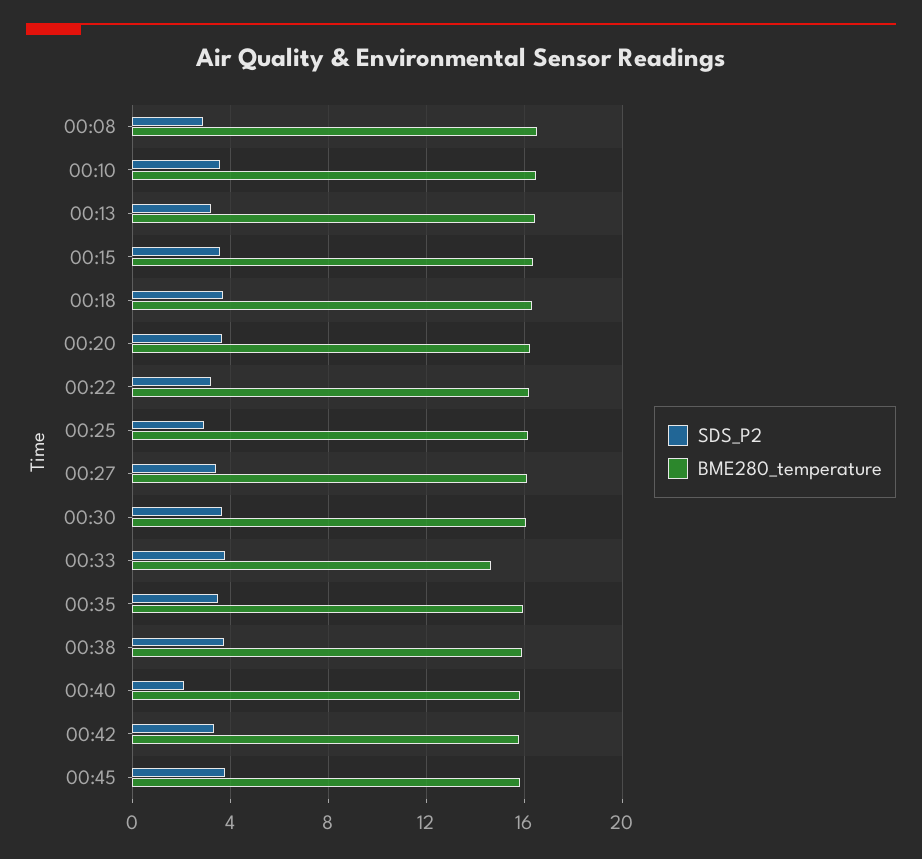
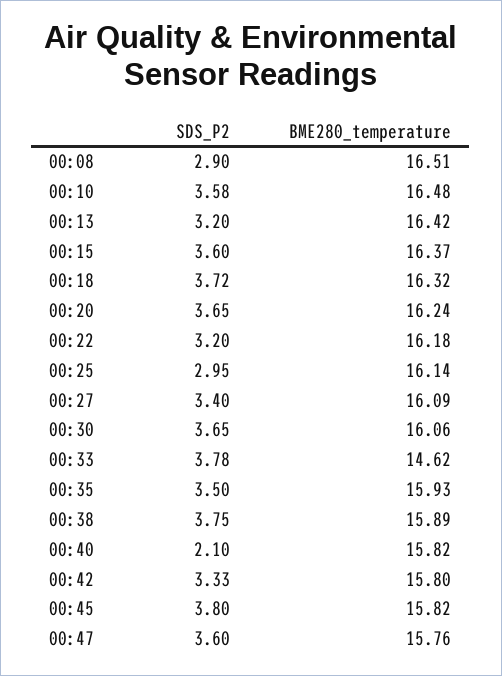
SDS_P2, 00:47: none -> 3.6
BME280_temperature, 00:47: none -> 15.76

